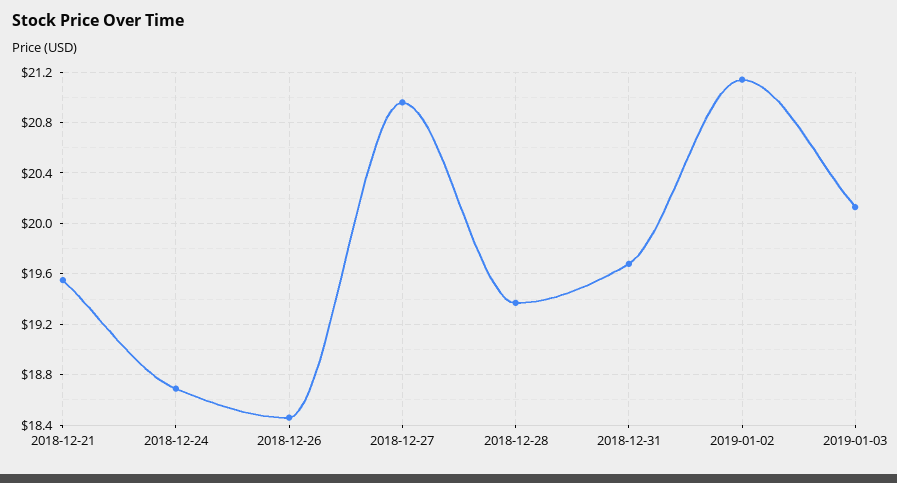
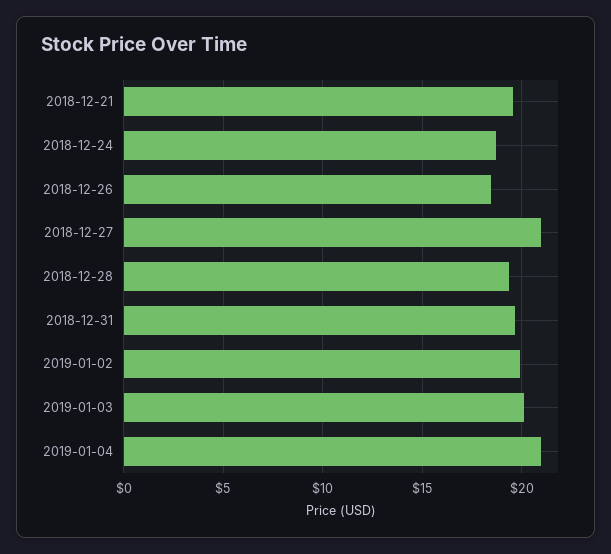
2019-01-02: 21.15 -> 20
2019-01-04: none -> 21

